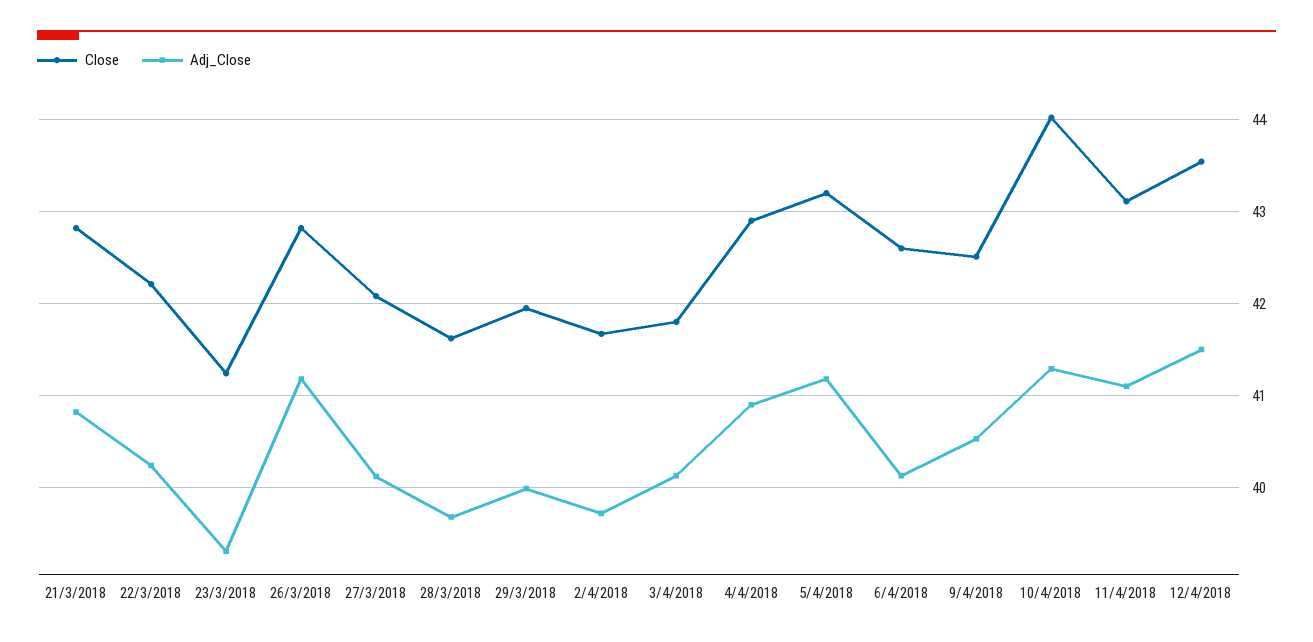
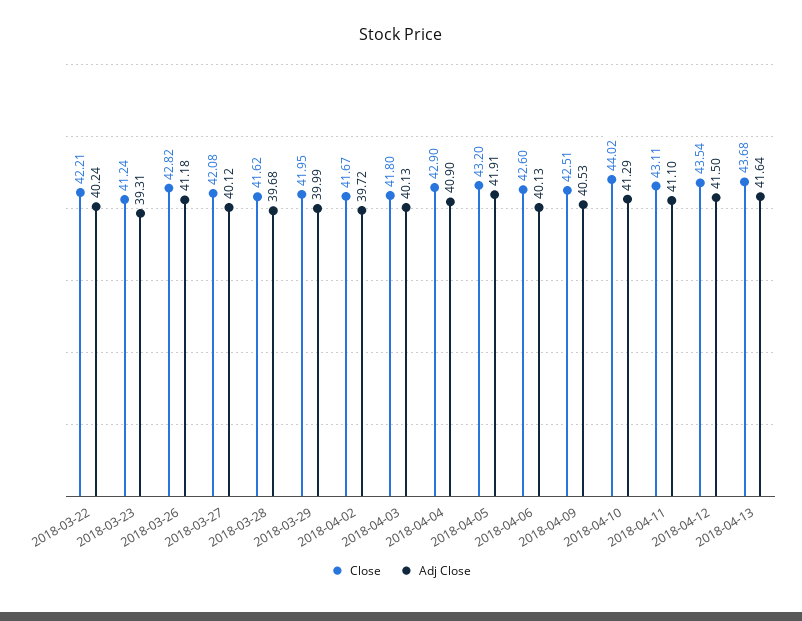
Close, 21/3/2018: 42.8 -> none
Adj_Close, 21/3/2018: 40.8 -> none
Adj_Close, 5/4/2018: 41.2 -> 41.91
Close, 2018-04-13: none -> 43.68
Adj_Close, 2018-04-13: none -> 41.64

